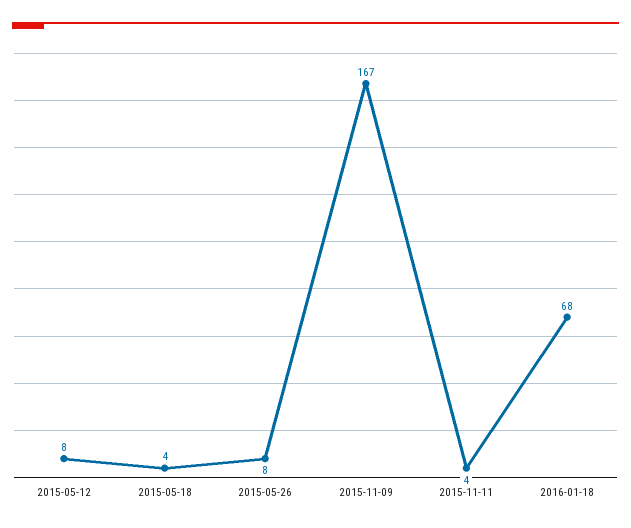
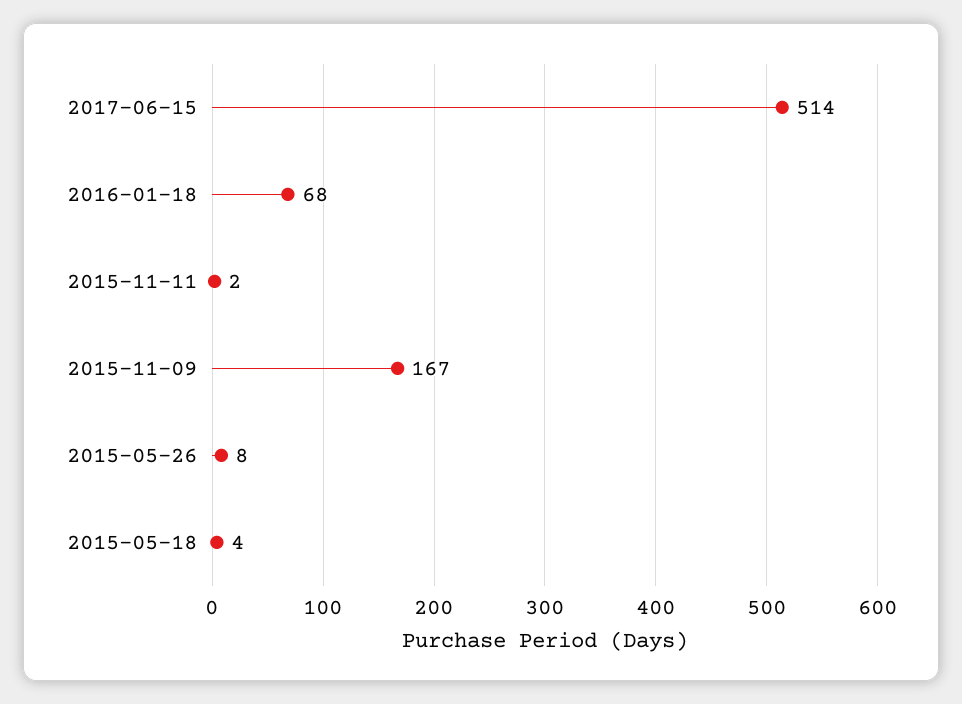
2015-05-12: 8 -> none
2015-11-11: 4 -> 2
2017-06-15: none -> 514

